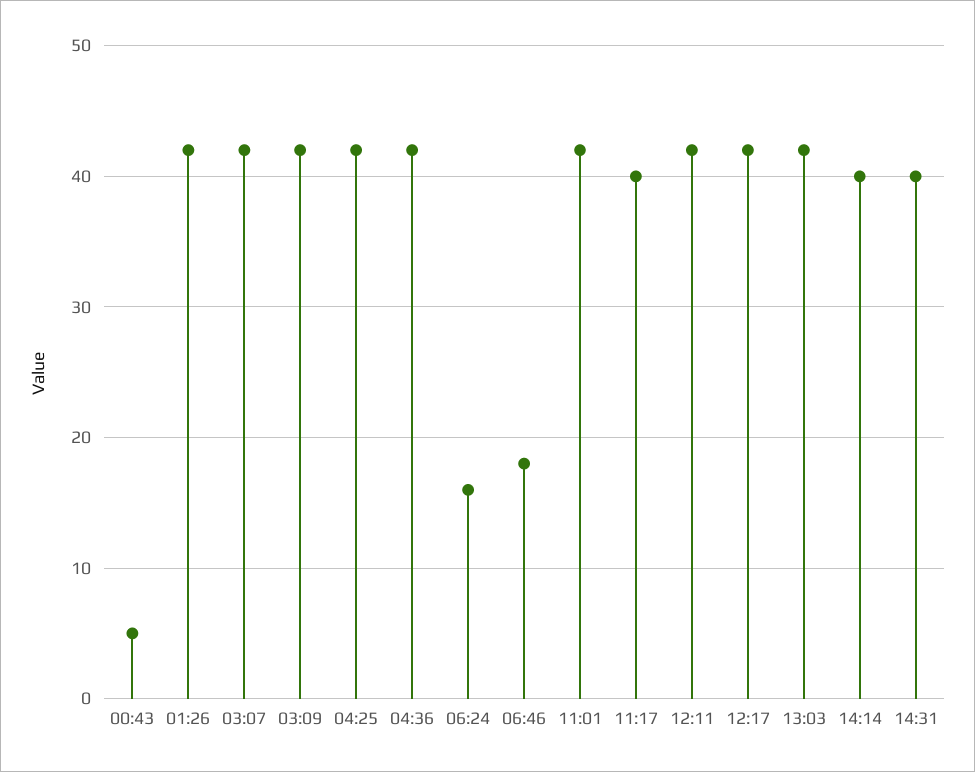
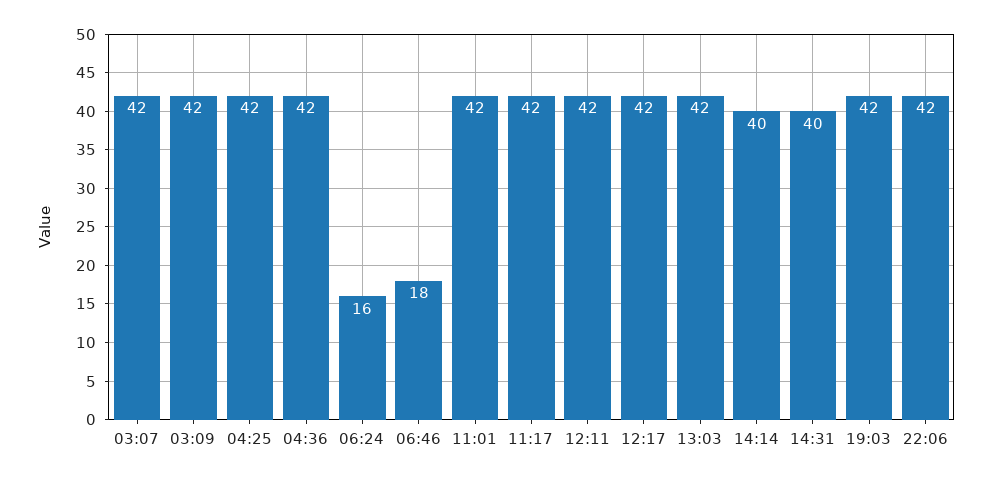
00:43: 5 -> none
01:26: 42 -> none
11:17: 40 -> 42
19:03: none -> 42
22:06: none -> 42

